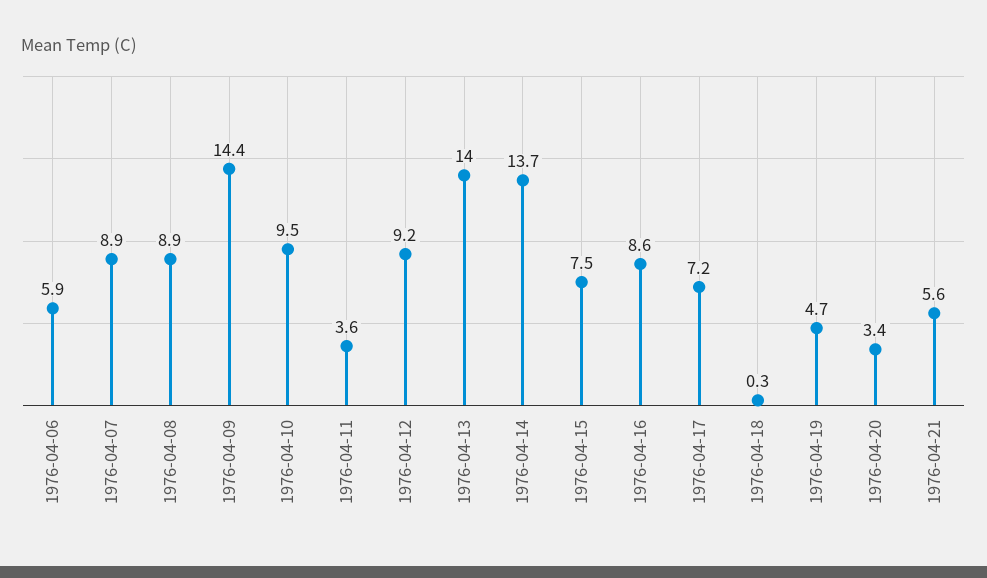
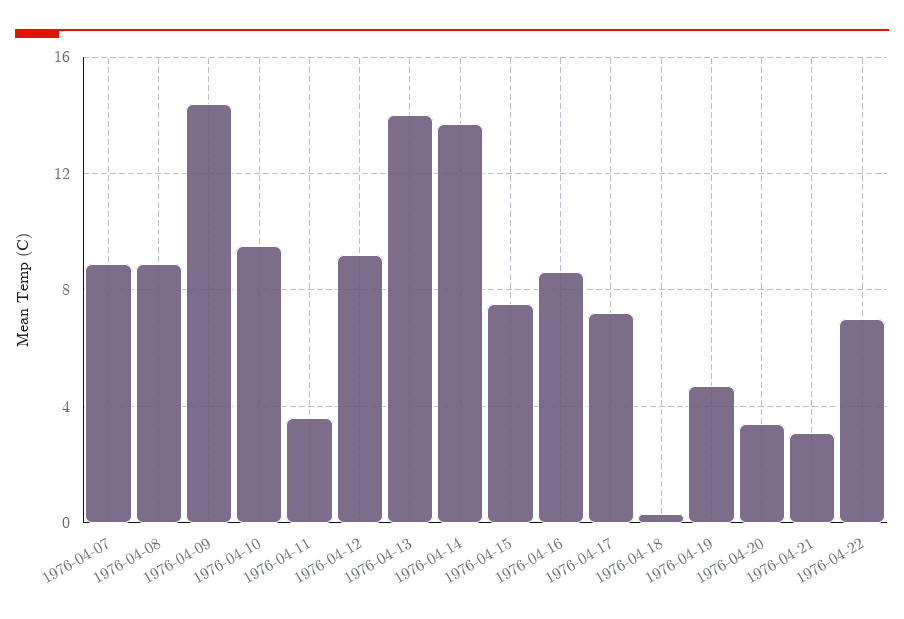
1976-04-06: 5.9 -> none
1976-04-21: 5.6 -> 3
1976-04-22: none -> 7

